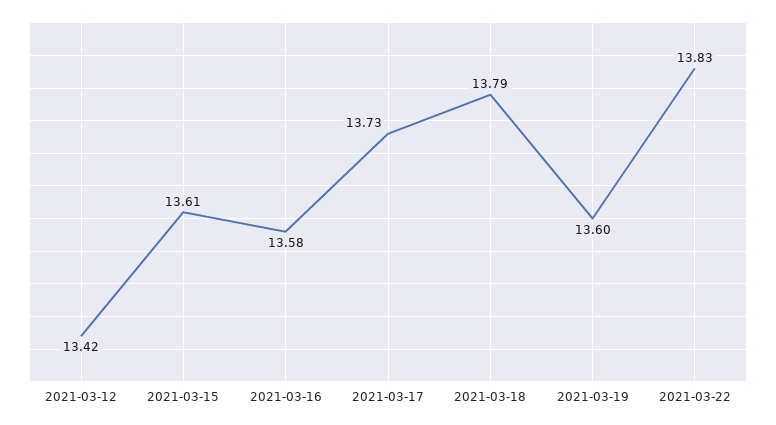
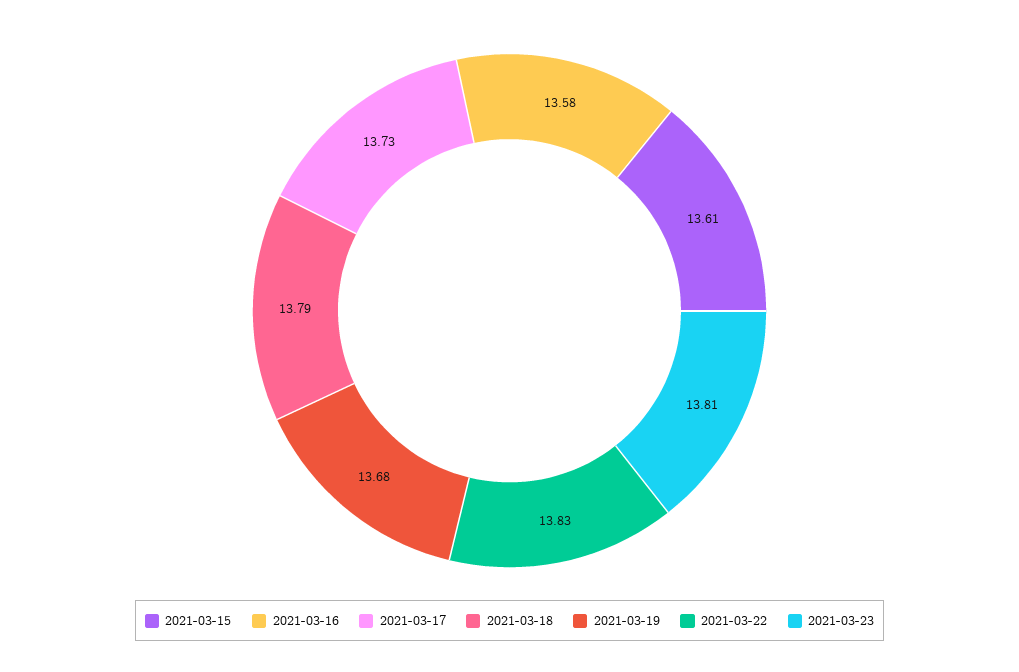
2021-03-12: 13.42 -> none
2021-03-19: 13.6 -> 13.68
2021-03-23: none -> 13.81

